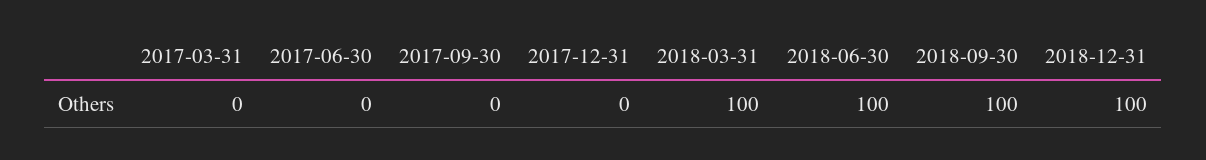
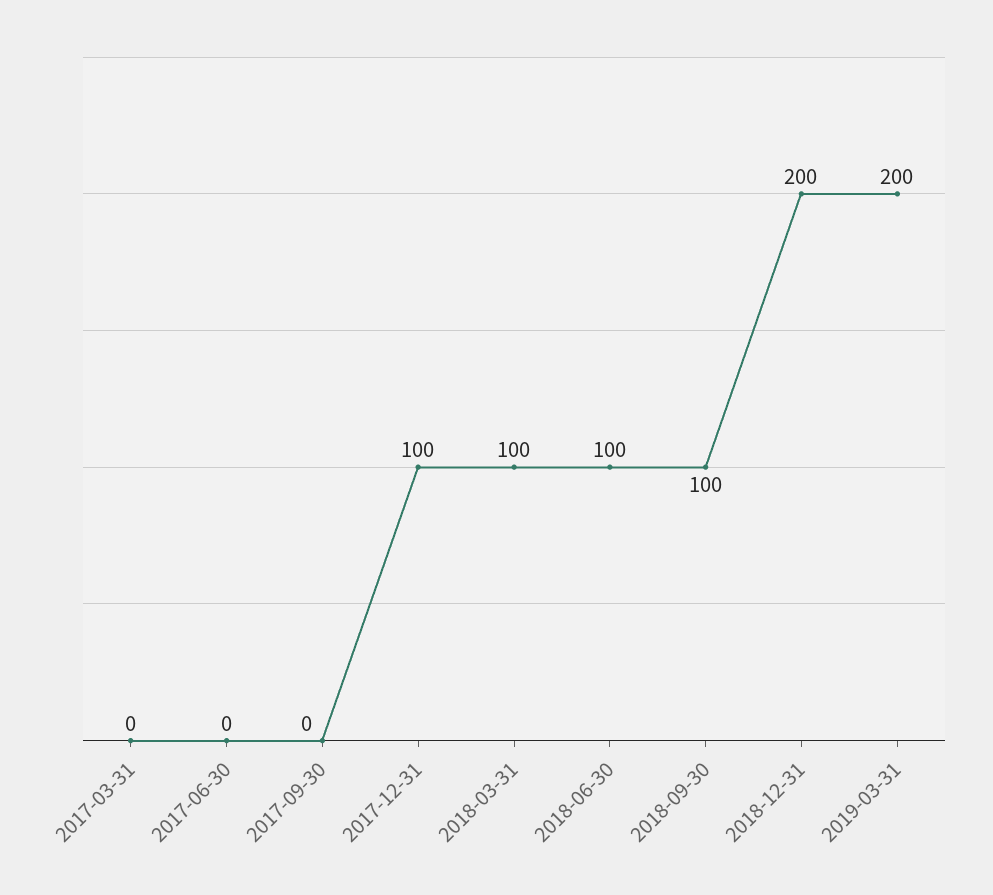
2017-12-31: 0 -> 100
2018-12-31: 100 -> 200
2019-03-31: none -> 200

